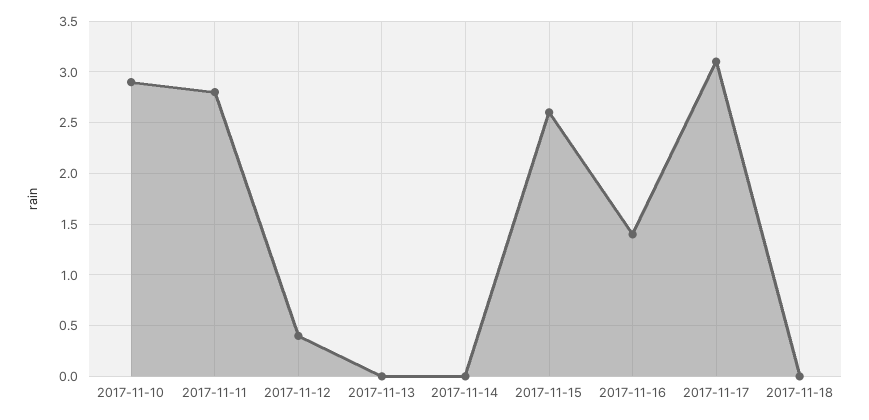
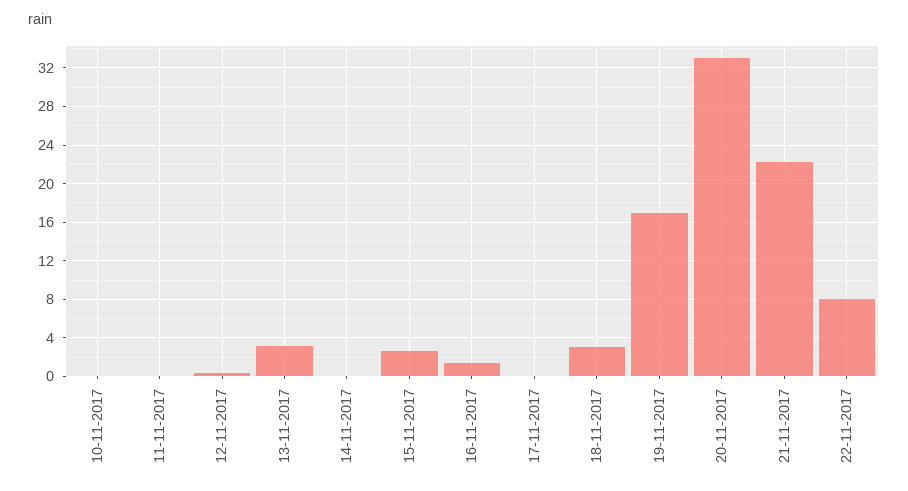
2017-11-10: 2.9 -> 0
2017-11-11: 2.8 -> 0
2017-11-13: 0 -> 3
2017-11-17: 3.1 -> 0
2017-11-18: 0 -> 3
19-11-2017: none -> 17
20-11-2017: none -> 33
21-11-2017: none -> 22
22-11-2017: none -> 8

